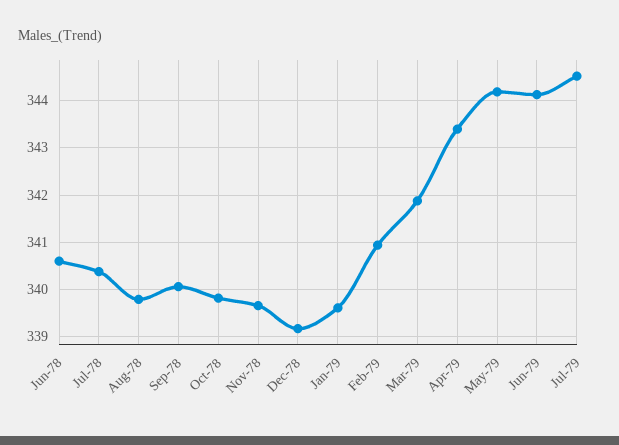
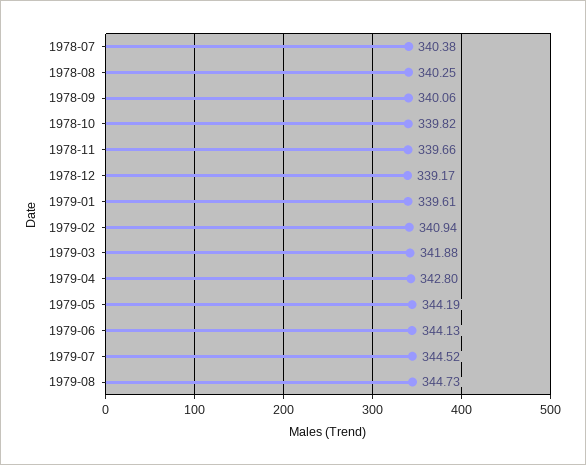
Jun-78: 340.6 -> none
Aug-78: 339.8 -> 340.25
Apr-79: 343.4 -> 342.8
1979-08: none -> 344.73

